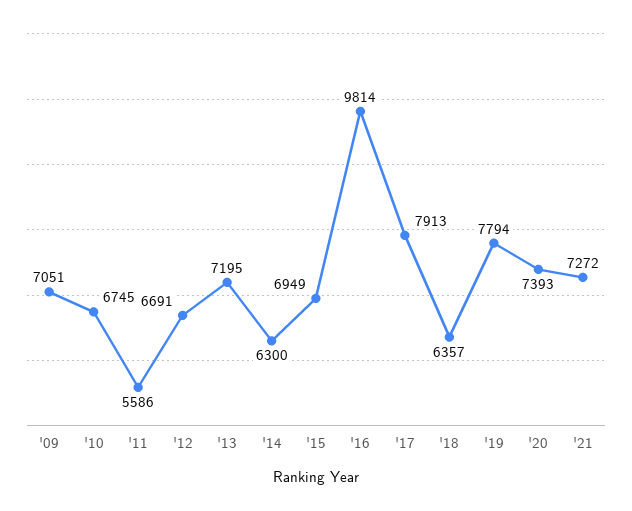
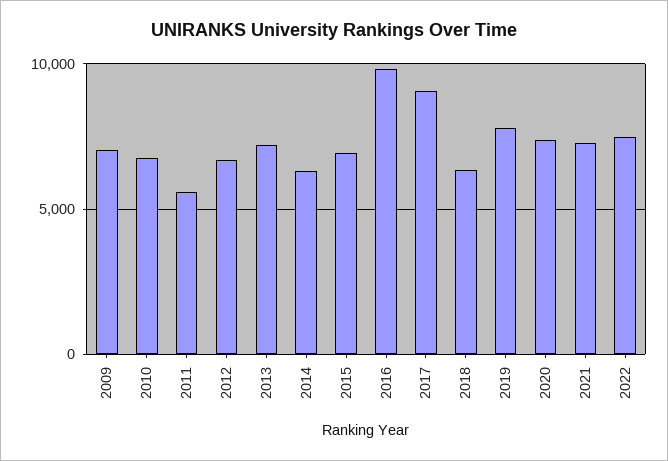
'17: 7913 -> 9000
2022: none -> 7500

